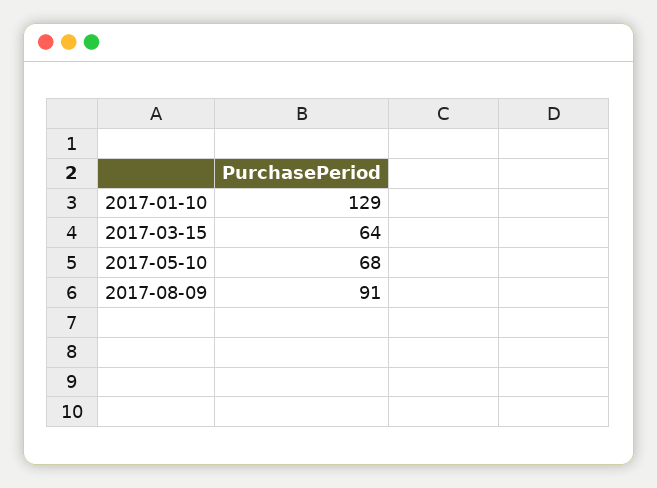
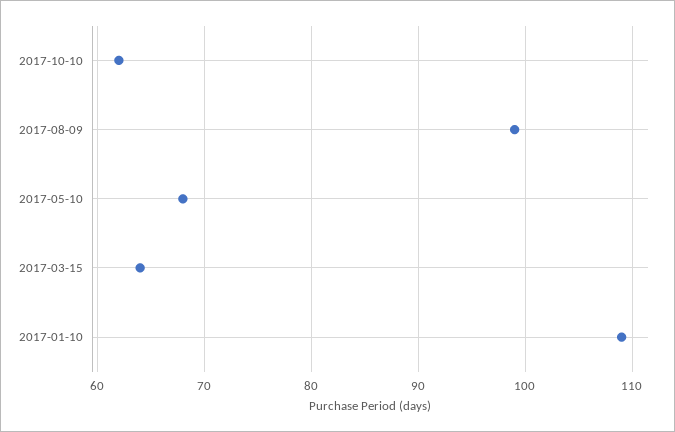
2017-01-10: 129 -> 109
2017-08-09: 91 -> 99
2017-10-10: none -> 62

